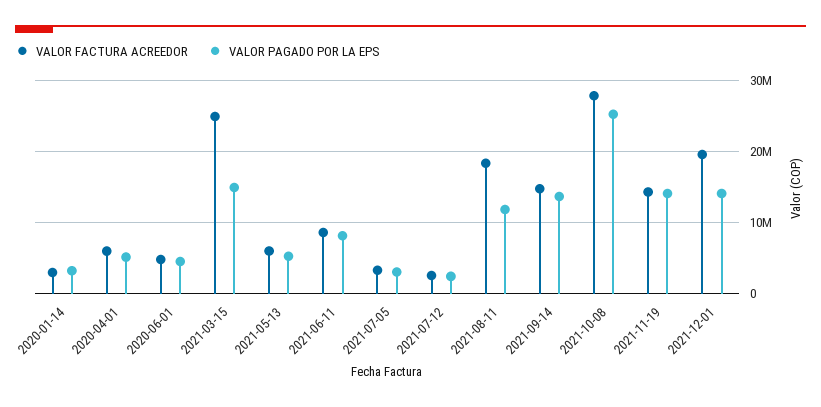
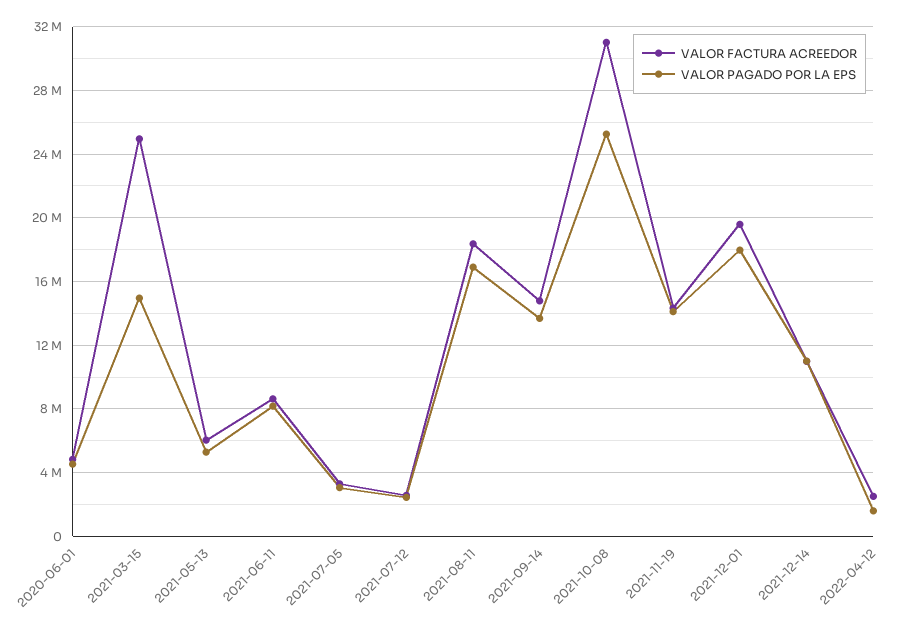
VALOR FACTURA ACREEDOR, 2020-01-14: 3000000 -> none
VALOR PAGADO POR LA EPS, 2020-01-14: 3000000 -> none
VALOR FACTURA ACREEDOR, 2020-04-01: 6000000 -> none
VALOR PAGADO POR LA EPS, 2020-04-01: 5000000 -> none
VALOR PAGADO POR LA EPS, 2021-08-11: 12000000 -> 17000000
VALOR FACTURA ACREEDOR, 2021-10-08: 28000000 -> 31000000
VALOR PAGADO POR LA EPS, 2021-12-01: 14000000 -> 18000000
VALOR FACTURA ACREEDOR, 2021-12-14: none -> 11000000
VALOR PAGADO POR LA EPS, 2021-12-14: none -> 11000000
VALOR FACTURA ACREEDOR, 2022-04-12: none -> 2500000
VALOR PAGADO POR LA EPS, 2022-04-12: none -> 1500000

